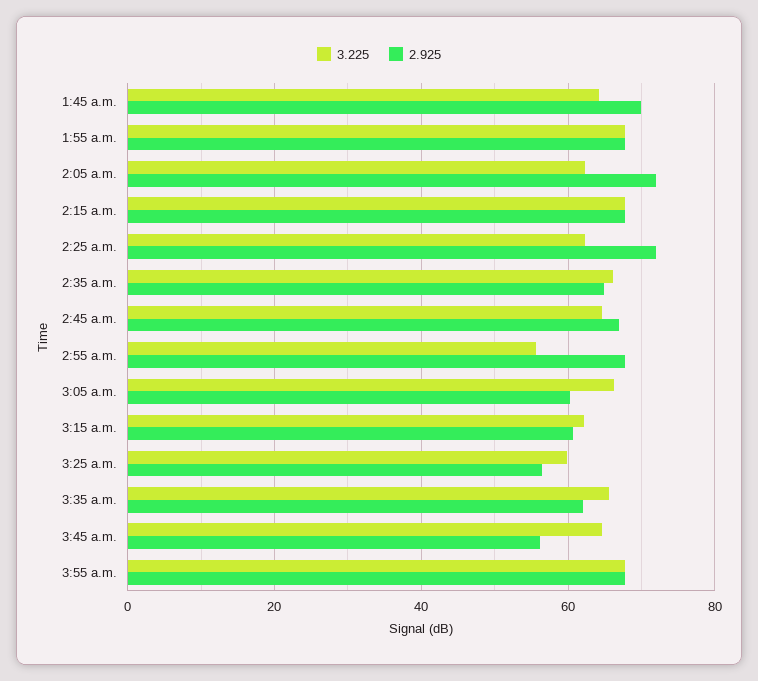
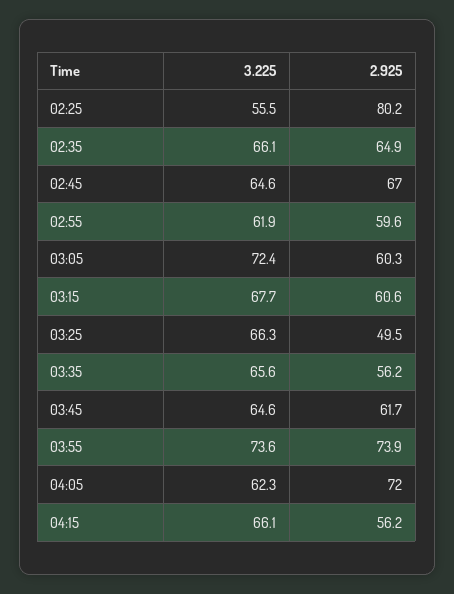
3.225, 1:45 a.m.: 64 -> none
2.925, 1:45 a.m.: 70 -> none
3.225, 1:55 a.m.: 68 -> none
2.925, 1:55 a.m.: 68 -> none
3.225, 2:05 a.m.: 62 -> none
2.925, 2:05 a.m.: 72 -> none
3.225, 2:15 a.m.: 68 -> none
2.925, 2:15 a.m.: 68 -> none
3.225, 2:25 a.m.: 62 -> 55.5
2.925, 2:25 a.m.: 72 -> 80.2
3.225, 2:55 a.m.: 56 -> 61.9
2.925, 2:55 a.m.: 68 -> 59.6
3.225, 3:05 a.m.: 66 -> 72.4
3.225, 3:15 a.m.: 62 -> 67.7
3.225, 3:25 a.m.: 60 -> 66.3
2.925, 3:25 a.m.: 56 -> 49.5
2.925, 3:35 a.m.: 62 -> 56.2
2.925, 3:45 a.m.: 56 -> 61.7
3.225, 3:55 a.m.: 68 -> 73.6
2.925, 3:55 a.m.: 68 -> 73.9
3.225, 04:05: none -> 62.3
2.925, 04:05: none -> 72
3.225, 04:15: none -> 66.1
2.925, 04:15: none -> 56.2

